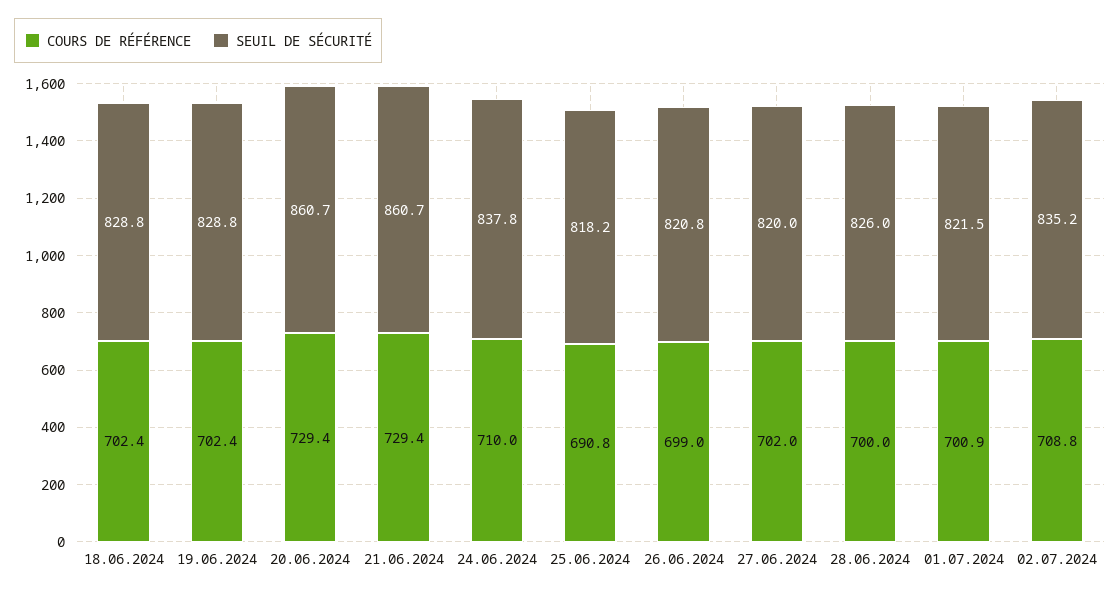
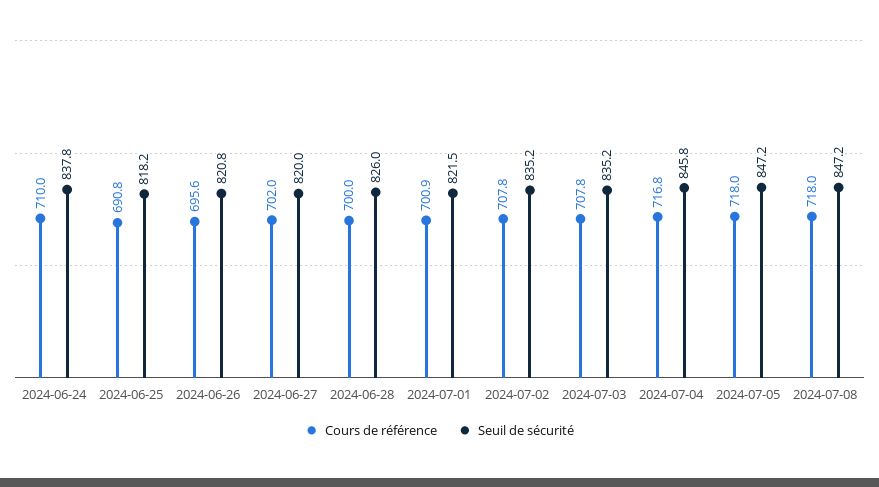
COURS DE RÉFÉRENCE, 18.06.2024: 702.4 -> none
SEUIL DE SÉCURITÉ, 18.06.2024: 828.8 -> none
COURS DE RÉFÉRENCE, 19.06.2024: 702.4 -> none
SEUIL DE SÉCURITÉ, 19.06.2024: 828.8 -> none
COURS DE RÉFÉRENCE, 20.06.2024: 729.4 -> none
SEUIL DE SÉCURITÉ, 20.06.2024: 860.7 -> none
COURS DE RÉFÉRENCE, 21.06.2024: 729.4 -> none
SEUIL DE SÉCURITÉ, 21.06.2024: 860.7 -> none
COURS DE RÉFÉRENCE, 26.06.2024: 699 -> 695.6
COURS DE RÉFÉRENCE, 02.07.2024: 708.8 -> 707.8
COURS DE RÉFÉRENCE, 2024-07-03: none -> 707.8
SEUIL DE SÉCURITÉ, 2024-07-03: none -> 835.2
COURS DE RÉFÉRENCE, 2024-07-04: none -> 716.8
SEUIL DE SÉCURITÉ, 2024-07-04: none -> 845.8
COURS DE RÉFÉRENCE, 2024-07-05: none -> 718
SEUIL DE SÉCURITÉ, 2024-07-05: none -> 847.2
COURS DE RÉFÉRENCE, 2024-07-08: none -> 718
SEUIL DE SÉCURITÉ, 2024-07-08: none -> 847.2

